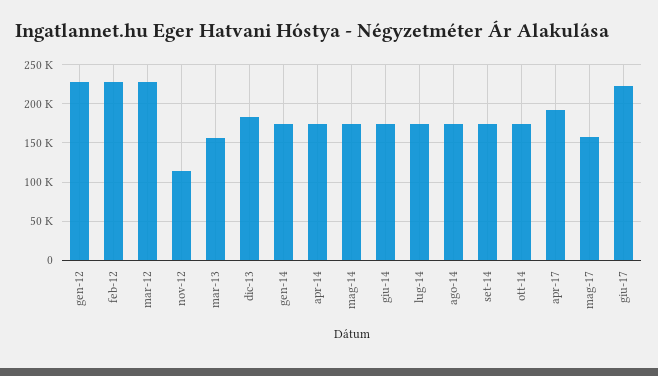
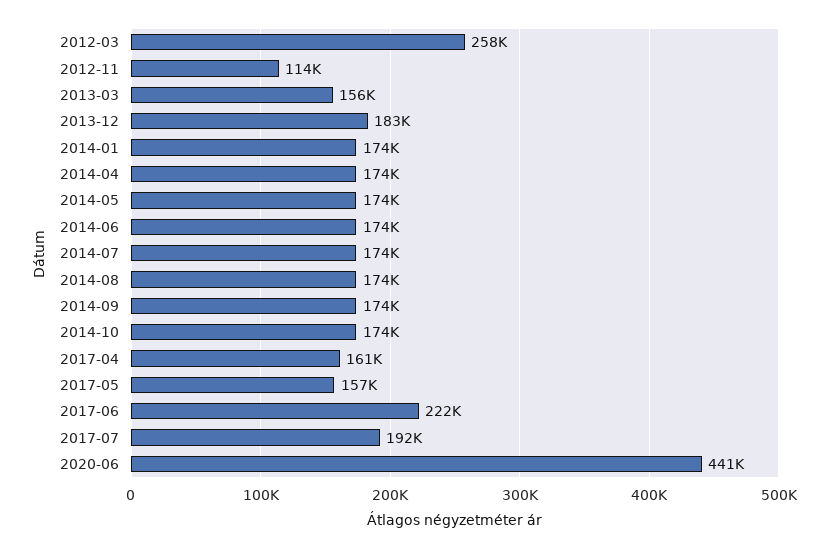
gen-12: 230000 -> none
feb-12: 230000 -> none
mar-12: 230000 -> 258000
apr-17: 190000 -> 161000
2017-07: none -> 192000
2020-06: none -> 441000

